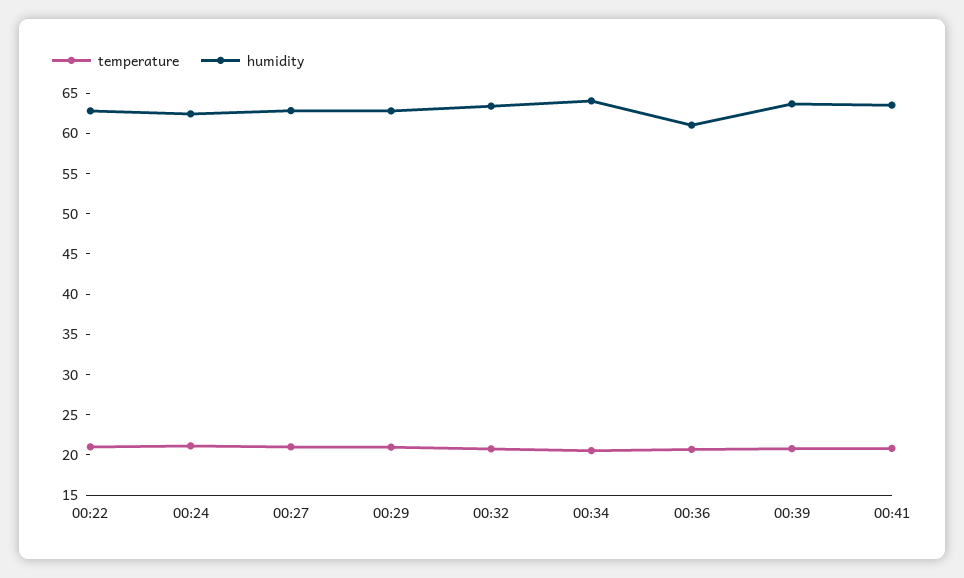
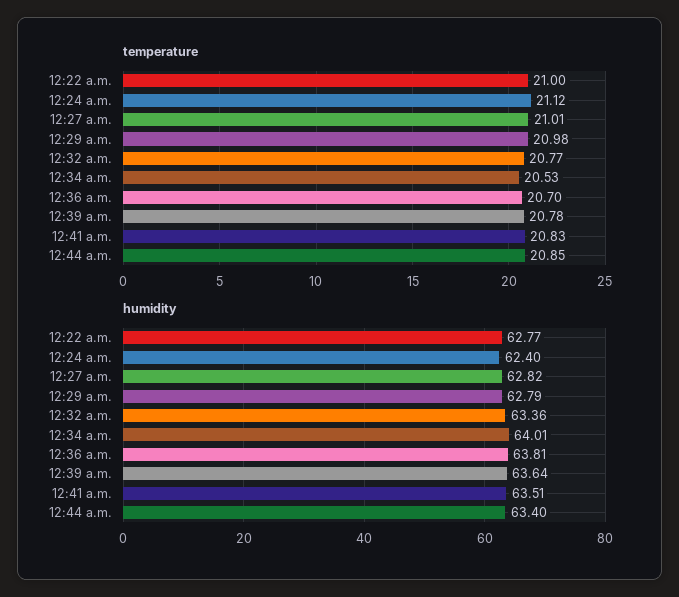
humidity, 00:36: 61 -> 63.81
temperature, 12:44 a.m.: none -> 20.85
humidity, 12:44 a.m.: none -> 63.4

